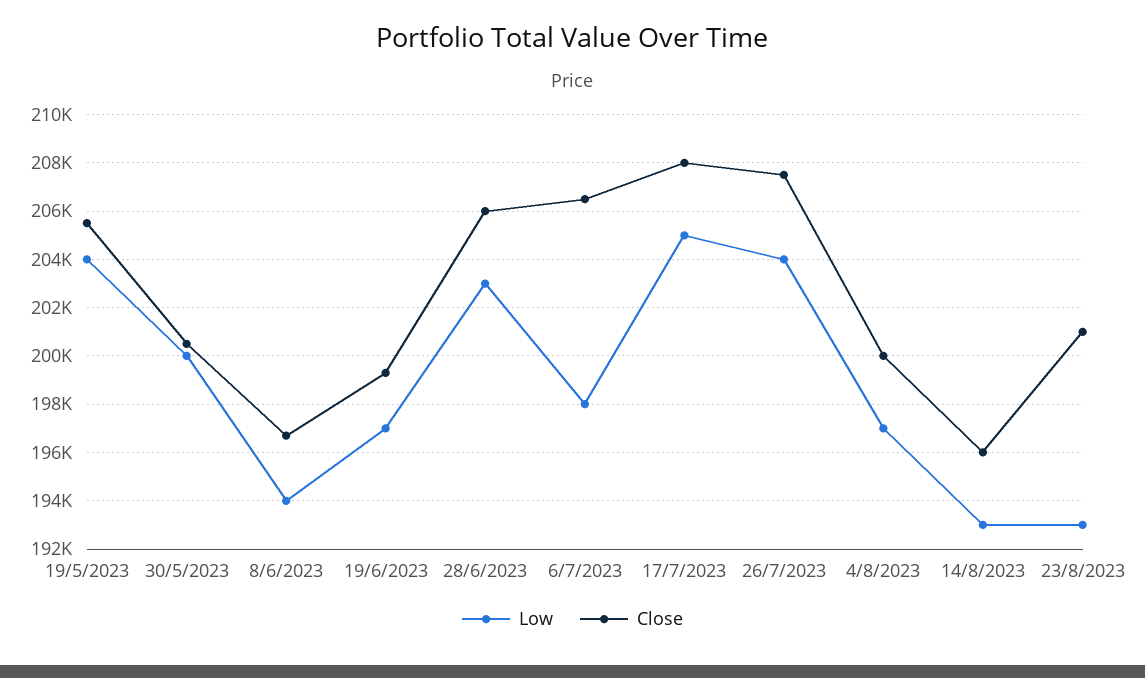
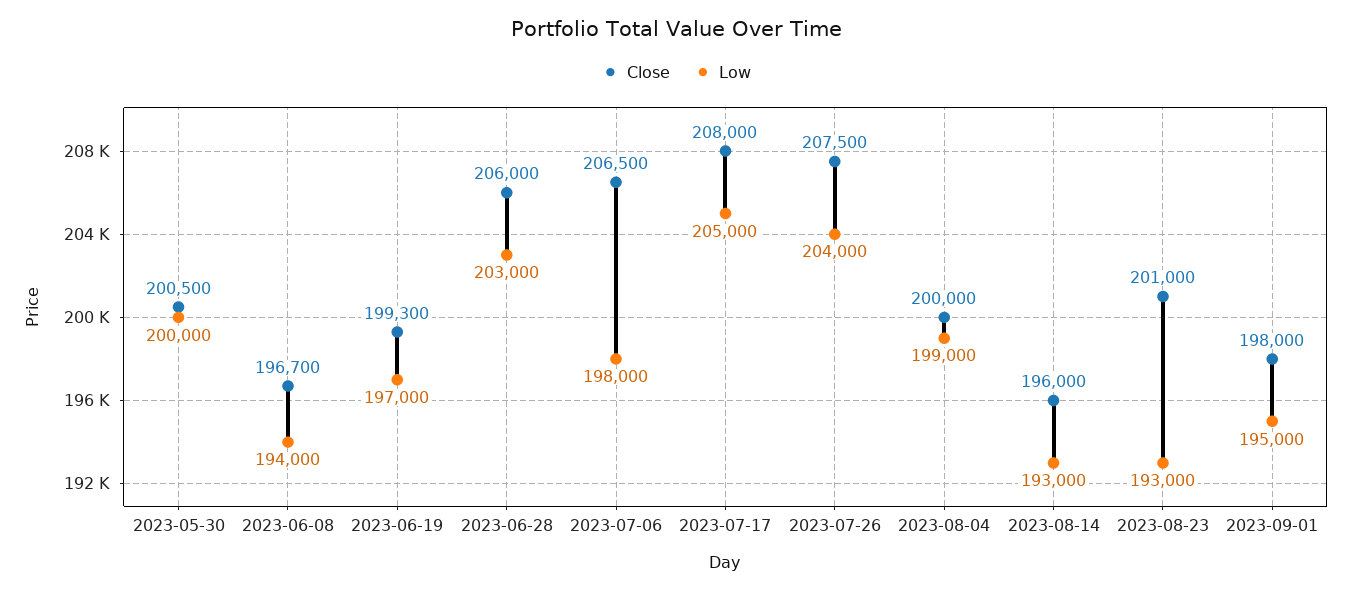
Low, 19/5/2023: 204000 -> none
Close, 19/5/2023: 205500 -> none
Low, 4/8/2023: 197000 -> 199000
Close, 2023-09-01: none -> 198000
Low, 2023-09-01: none -> 195000

